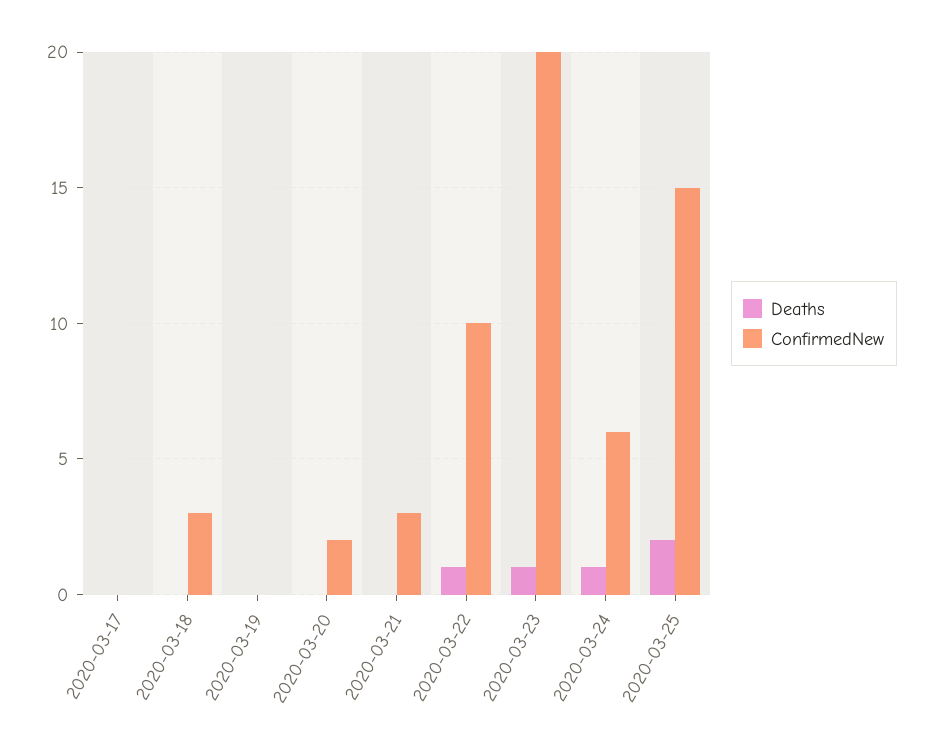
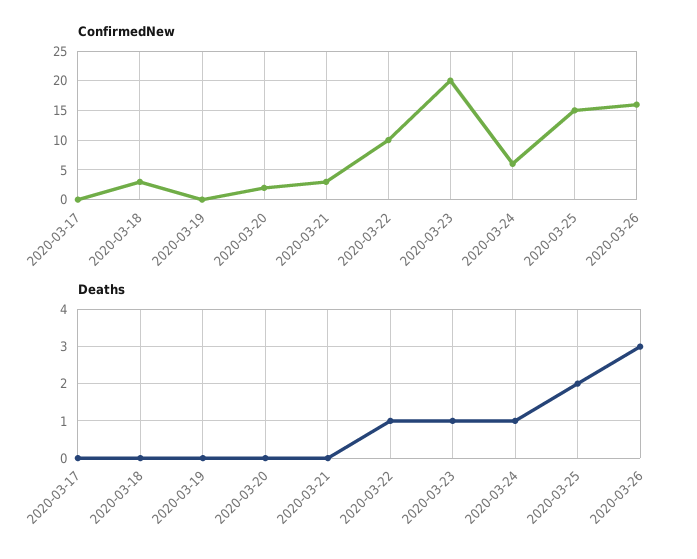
ConfirmedNew, 2020-03-26: none -> 15
Deaths, 2020-03-26: none -> 3

